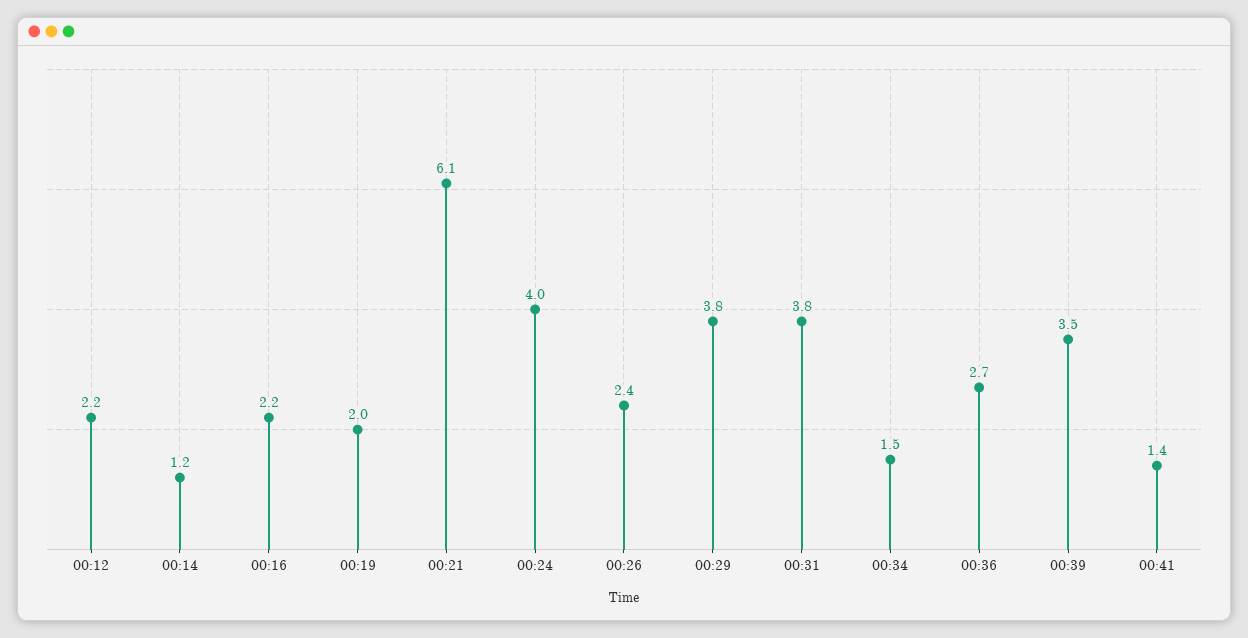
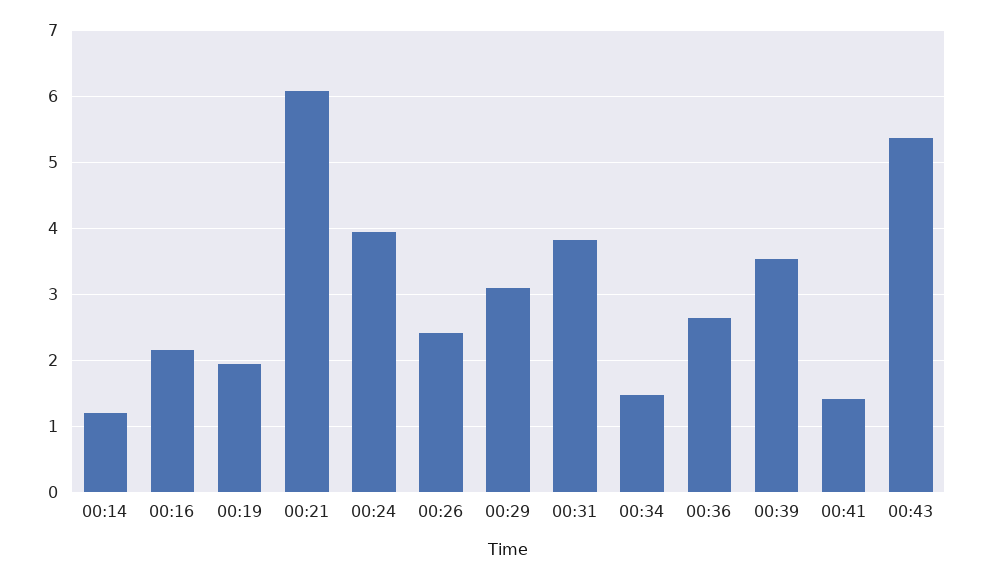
00:12: 2.2 -> none
00:29: 3.8 -> 3.1
00:43: none -> 5.4

